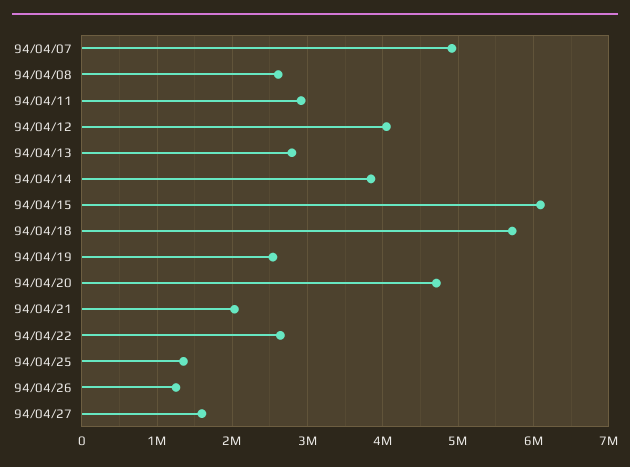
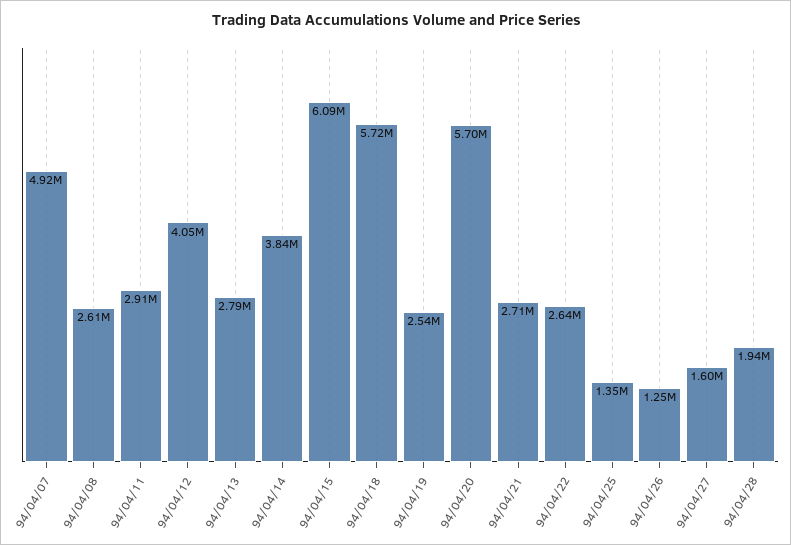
94/04/20: 4700000 -> 5700000
94/04/21: 2000000 -> 2710000
94/04/28: none -> 1940000

